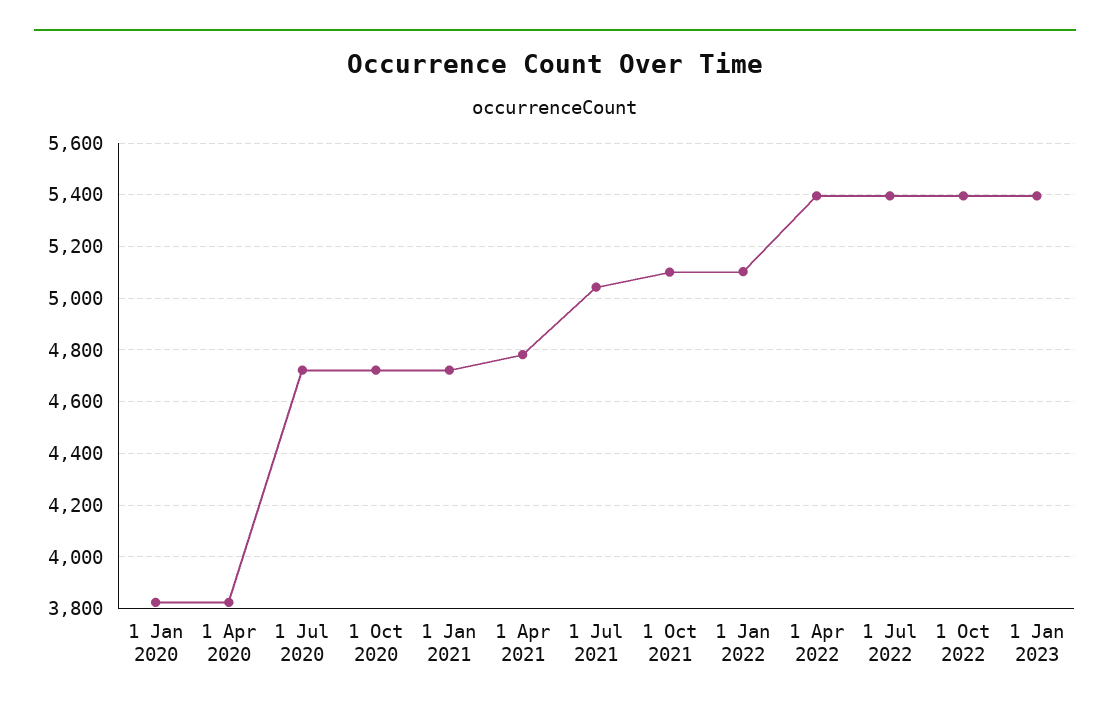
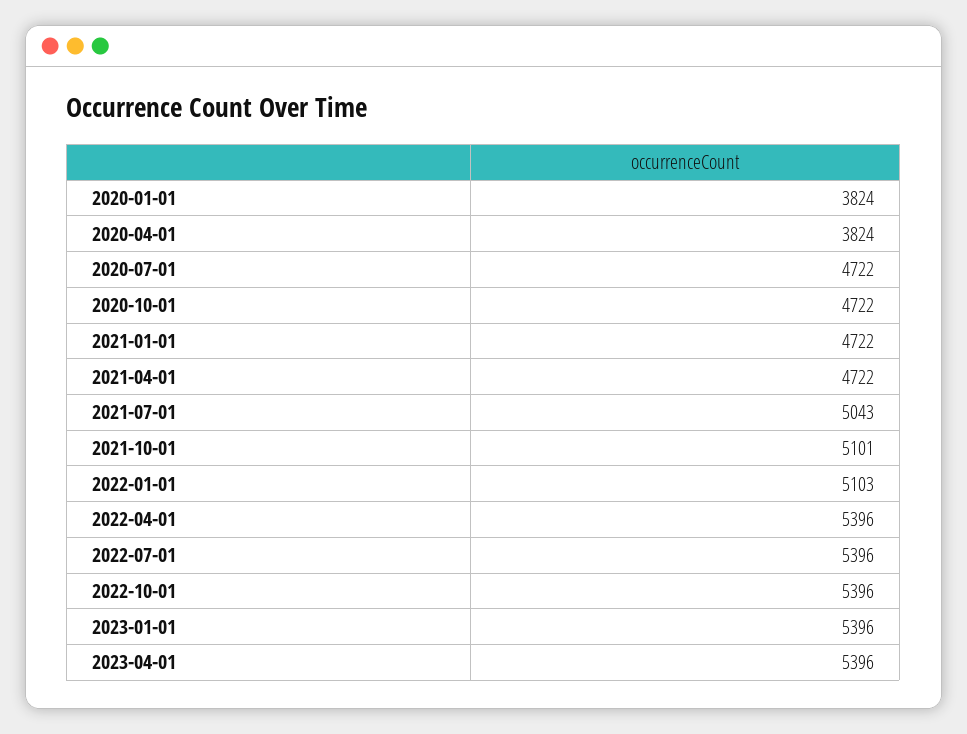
1 Apr 2021: 4775 -> 4722
2023-04-01: none -> 5396

